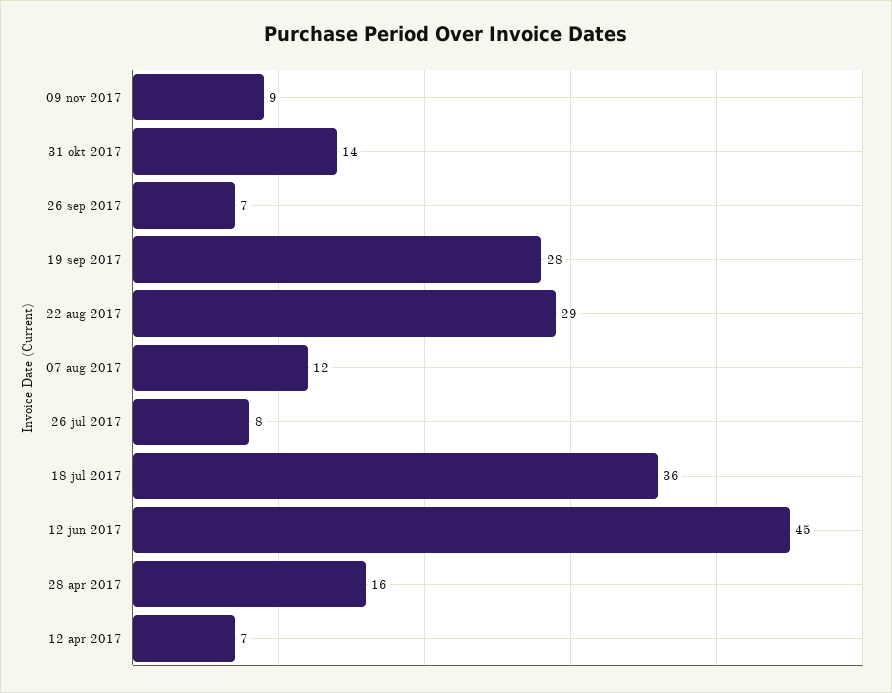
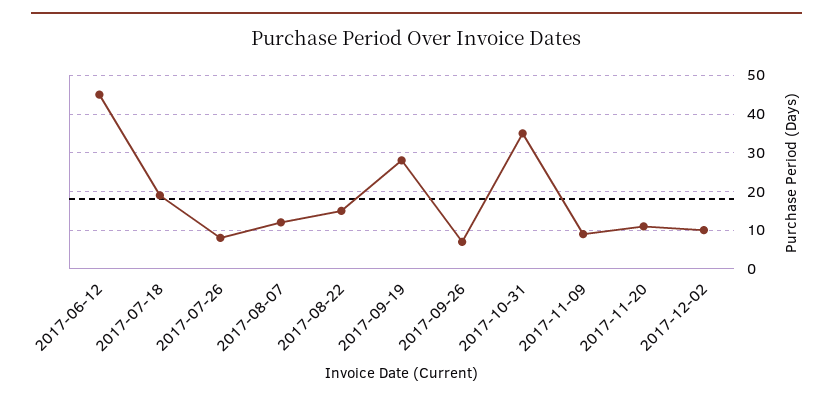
31 okt 2017: 14 -> 35
22 aug 2017: 29 -> 15
18 jul 2017: 36 -> 20
28 apr 2017: 16 -> none
12 apr 2017: 7 -> none
2017-11-20: none -> 10
2017-12-02: none -> 10

